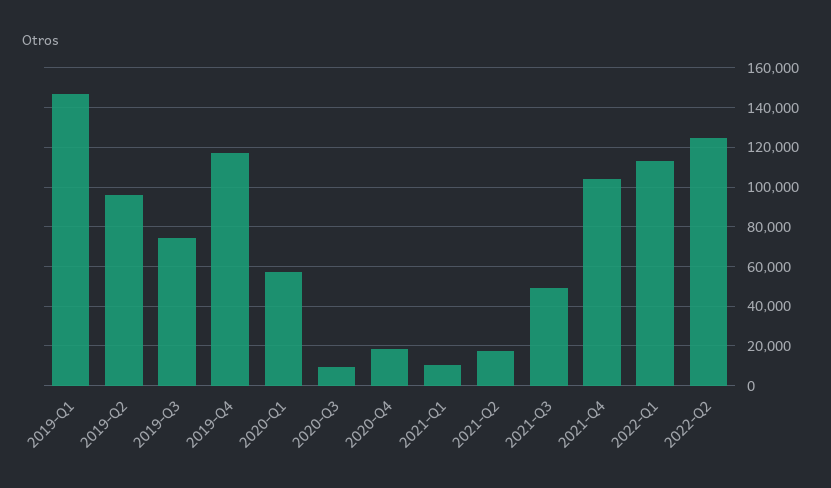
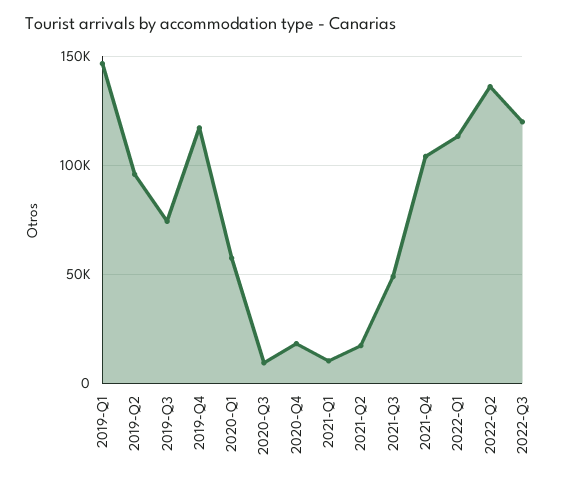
2022-Q2: 125000 -> 135000
2022-Q3: none -> 120000

